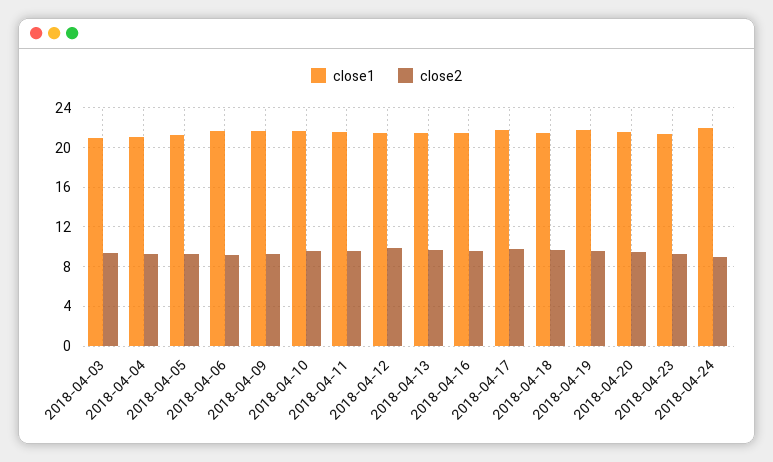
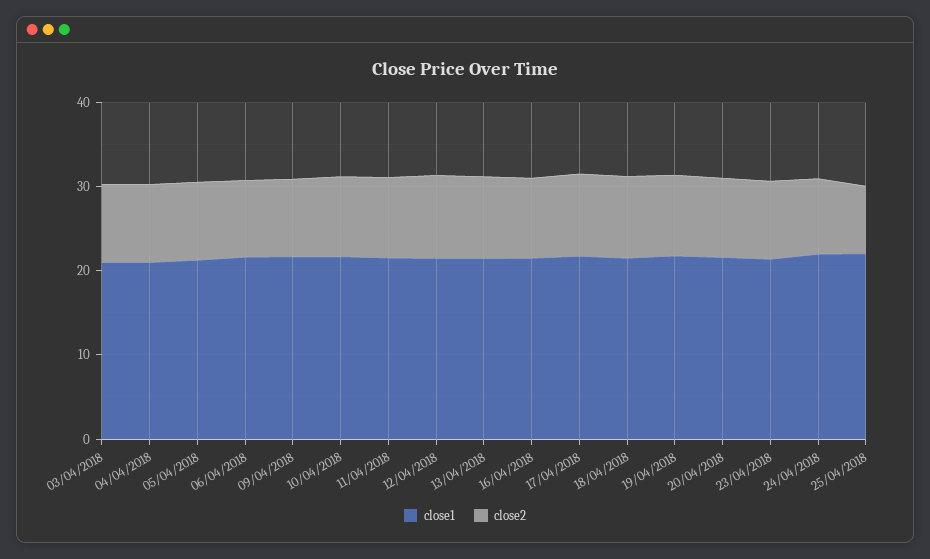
close1, 25/04/2018: none -> 22
close2, 25/04/2018: none -> 8

